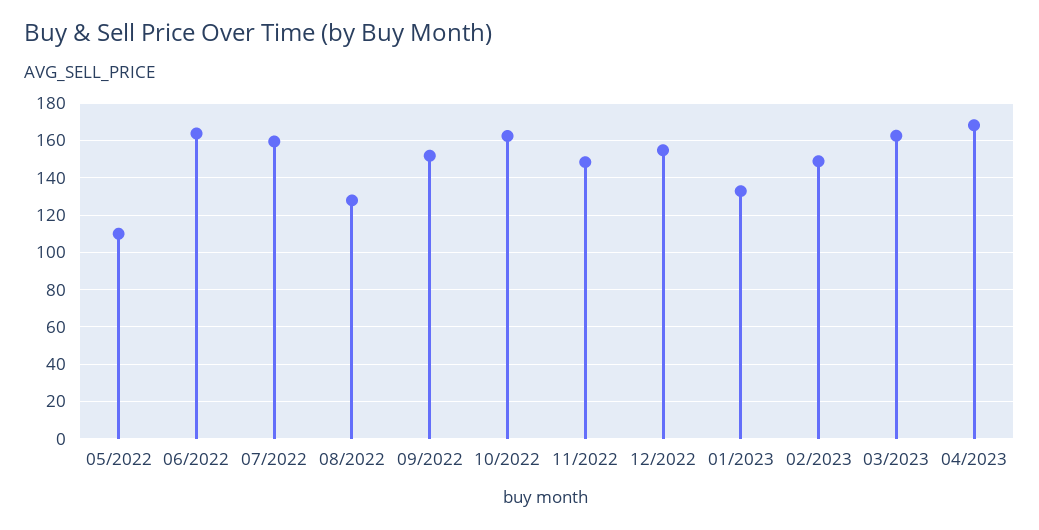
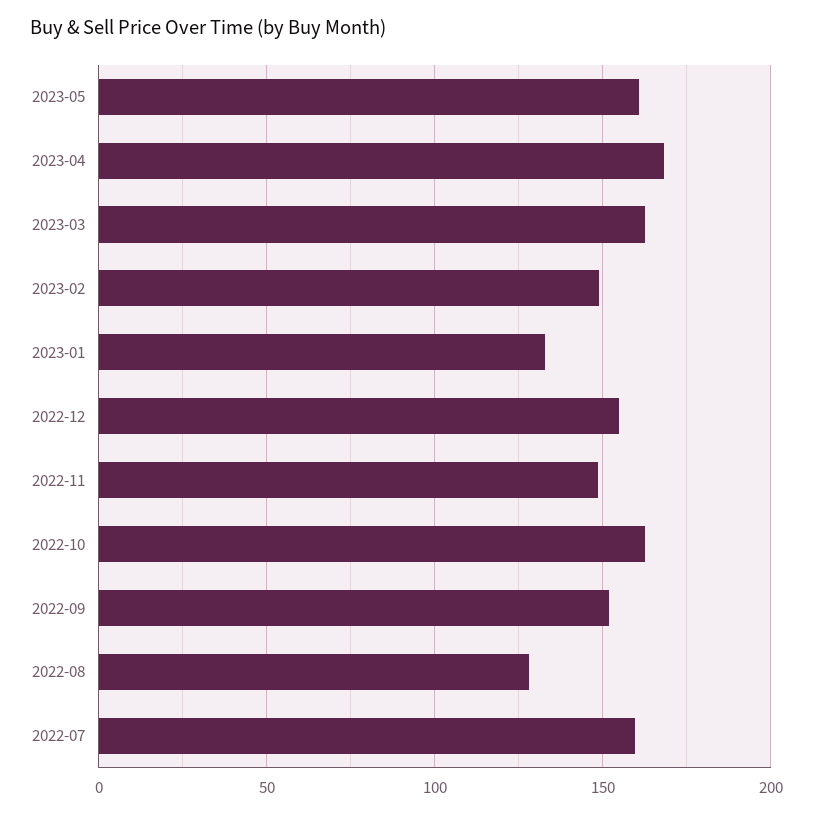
05/2022: 110 -> none
06/2022: 165 -> none
2023-05: none -> 160

